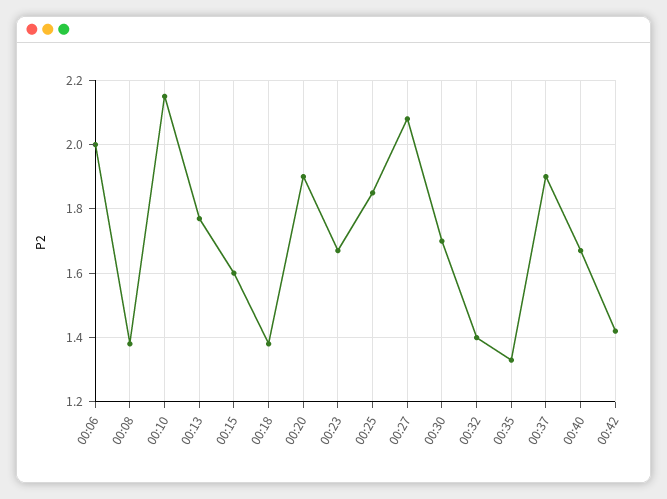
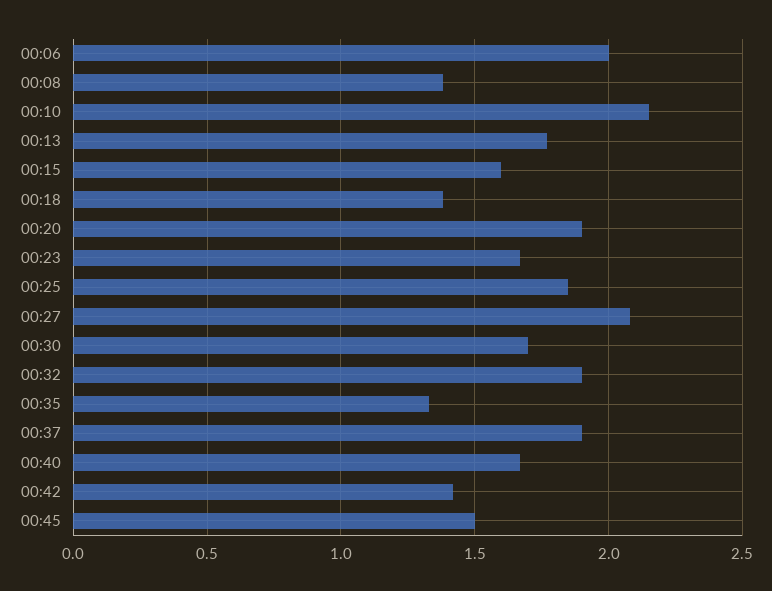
00:32: 1.4 -> 1.9
00:45: none -> 1.5

